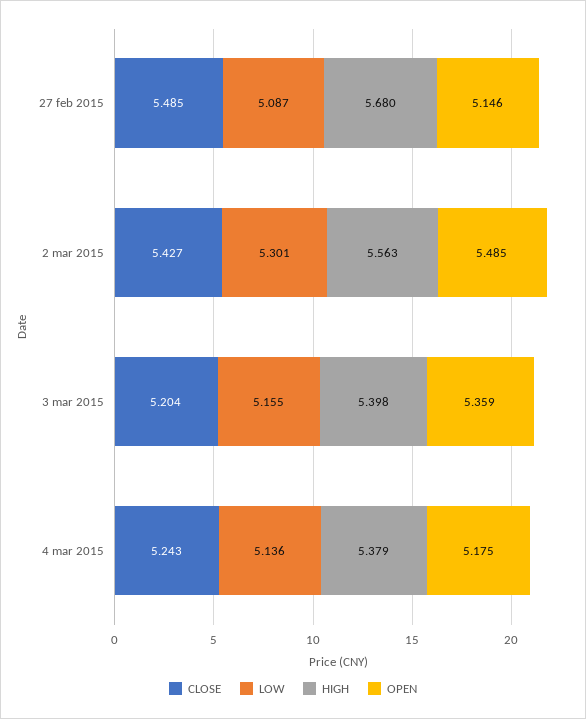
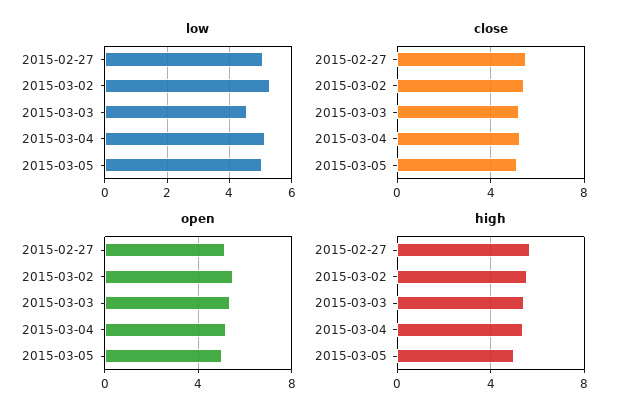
LOW, 3 mar 2015: 5.155 -> 4.6
LOW, 2015-03-05: none -> 5
CLOSE, 2015-03-05: none -> 5
OPEN, 2015-03-05: none -> 5
HIGH, 2015-03-05: none -> 5

